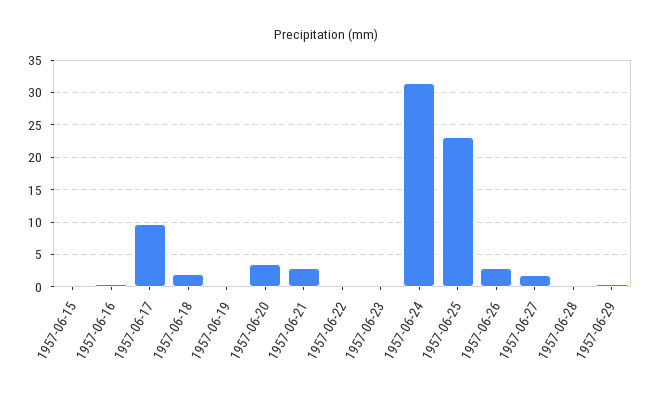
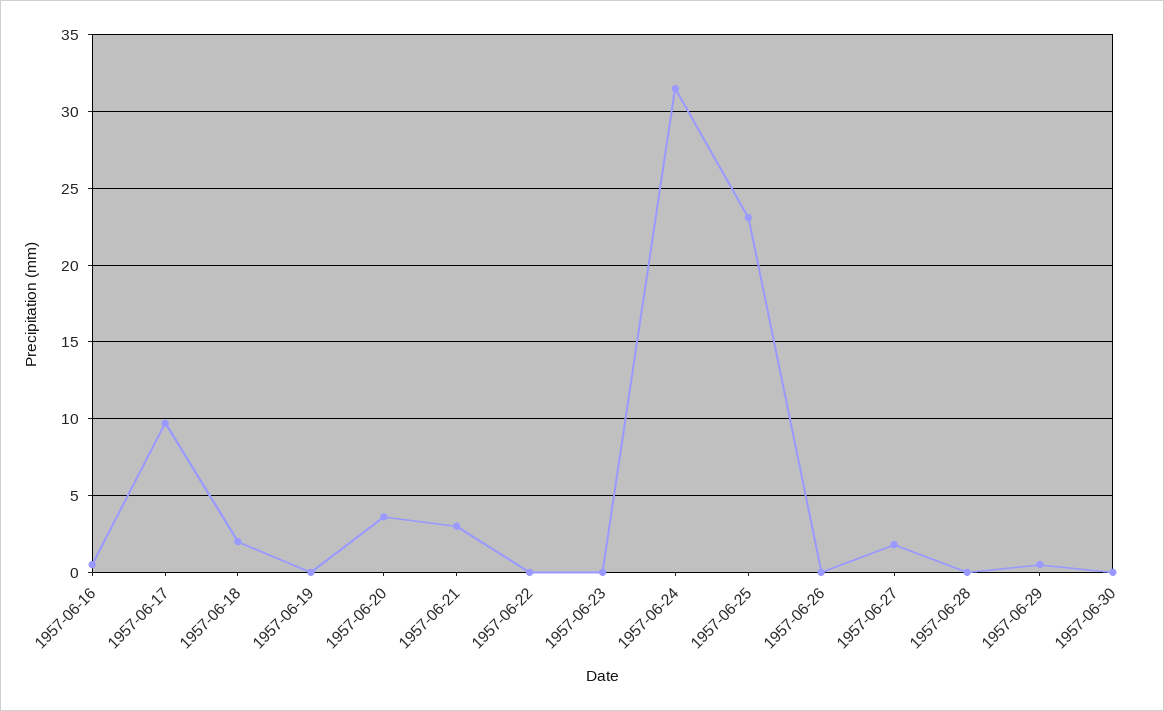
1957-06-15: 0 -> none
1957-06-26: 3 -> 0
1957-06-30: none -> 0

